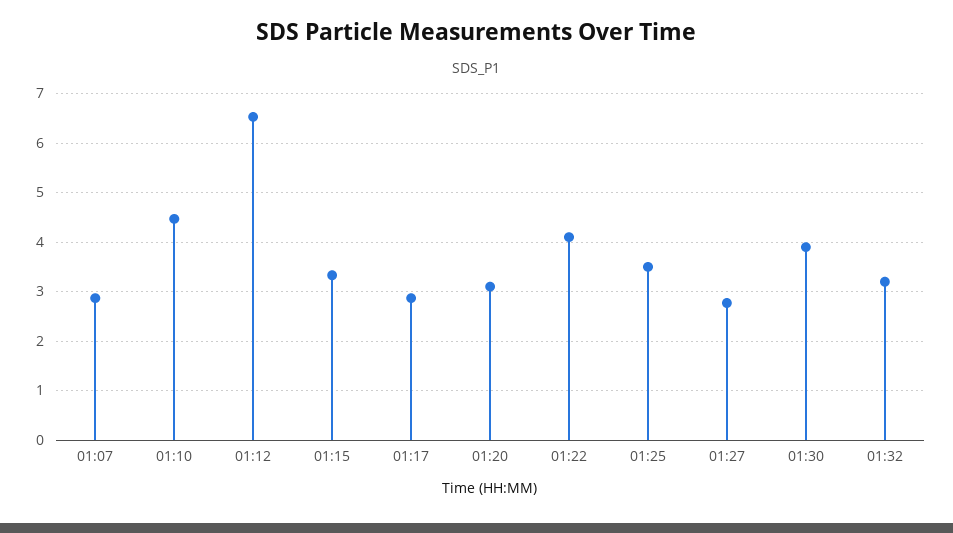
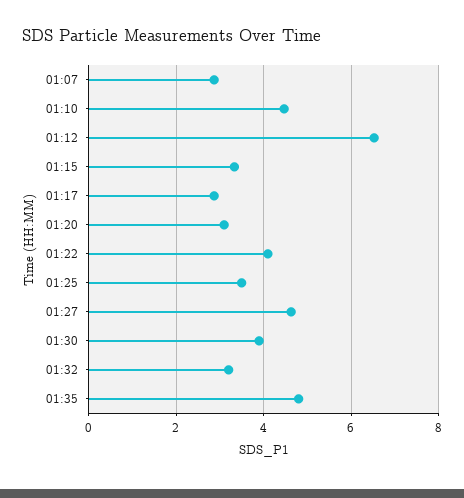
01:27: 2.8 -> 4.6
01:35: none -> 4.8

